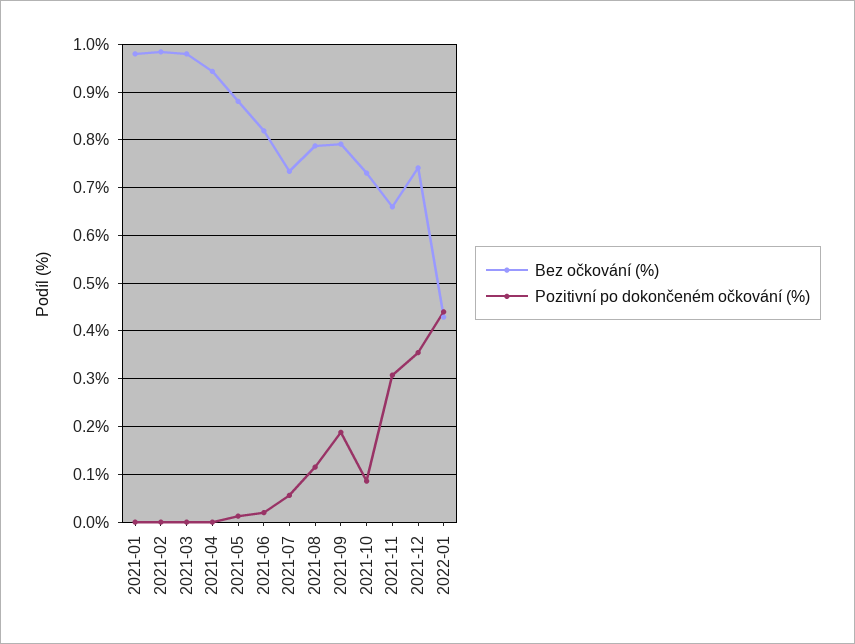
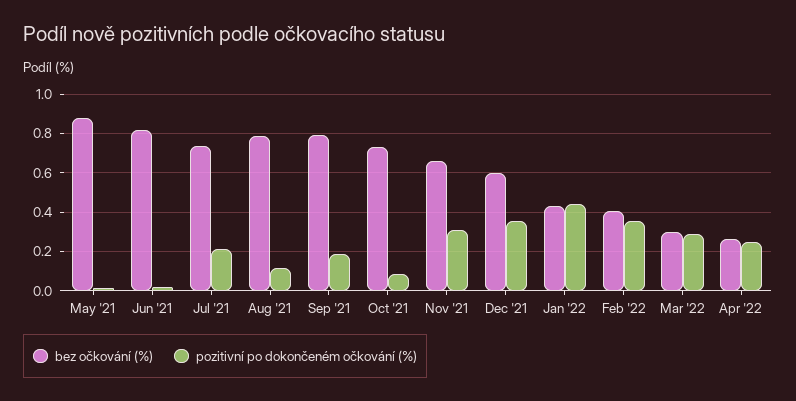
Bez očkování (%), 2021-01: 0.98 -> none
Pozitivní po dokončeném očkování (%), 2021-01: 0 -> none
Bez očkování (%), 2021-02: 0.98 -> none
Pozitivní po dokončeném očkování (%), 2021-02: 0 -> none
Bez očkování (%), 2021-03: 0.98 -> none
Pozitivní po dokončeném očkování (%), 2021-03: 0 -> none
Bez očkování (%), 2021-04: 0.94 -> none
Pozitivní po dokončeném očkování (%), 2021-04: 0 -> none
Pozitivní po dokončeném očkování (%), 2021-07: 0.06 -> 0.2
Bez očkování (%), 2021-12: 0.74 -> 0.6
Bez očkování (%), Feb '22: none -> 0.4
Pozitivní po dokončeném očkování (%), Feb '22: none -> 0.35
Bez očkování (%), Mar '22: none -> 0.3
Pozitivní po dokončeném očkování (%), Mar '22: none -> 0.3
Bez očkování (%), Apr '22: none -> 0.25
Pozitivní po dokončeném očkování (%), Apr '22: none -> 0.25

